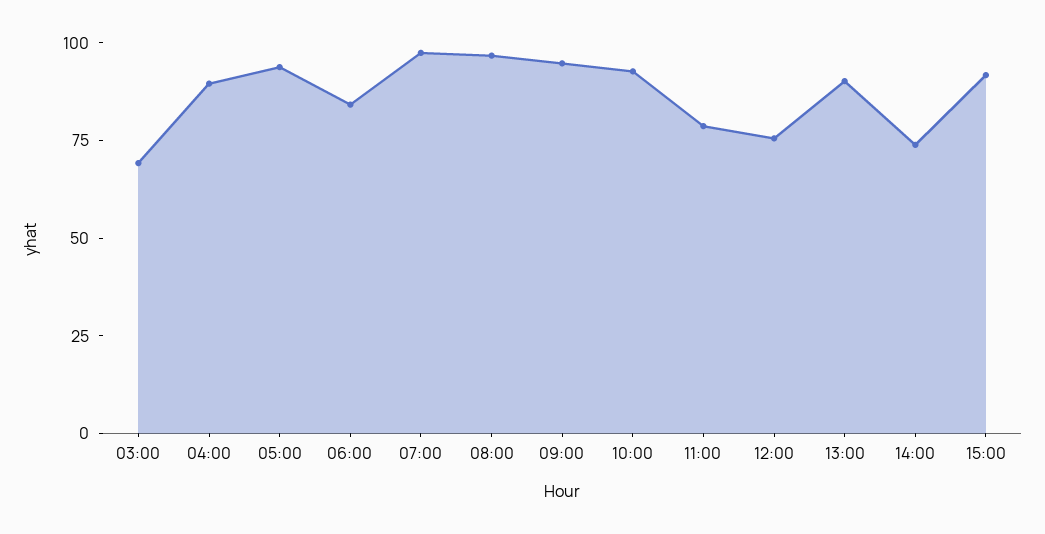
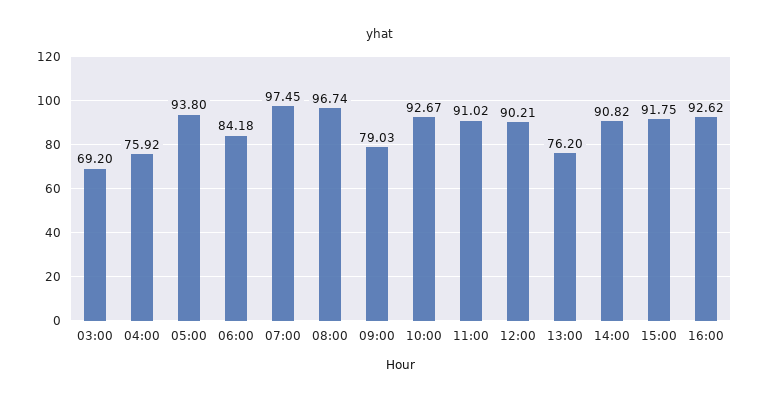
04:00: 90 -> 75.92
09:00: 95 -> 79.03
11:00: 80 -> 91.02
12:00: 75 -> 90.21
13:00: 90 -> 76.2
14:00: 75 -> 90.82
16:00: none -> 92.62

